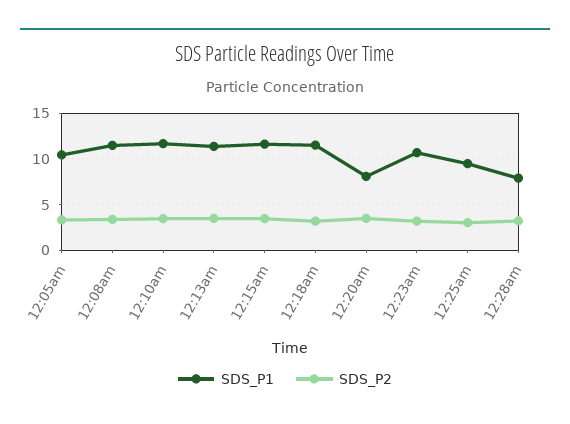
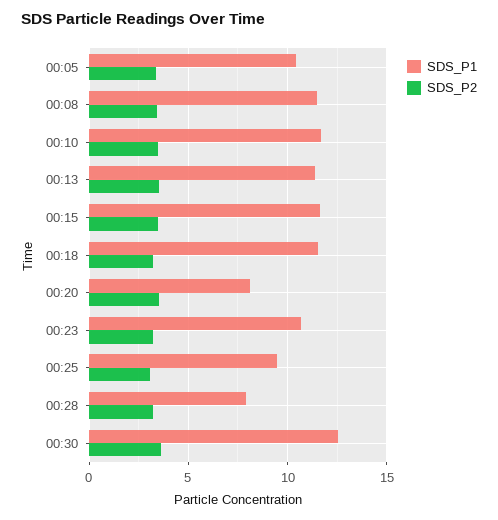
SDS_P1, 00:30: none -> 12.5
SDS_P2, 00:30: none -> 3.5

